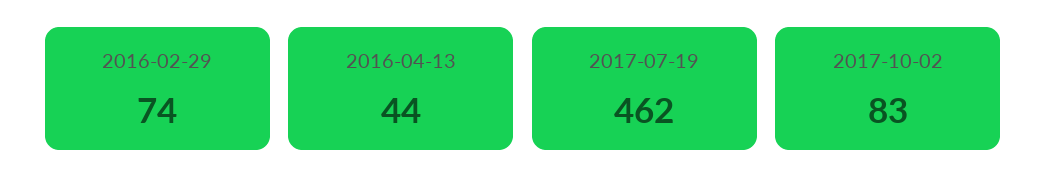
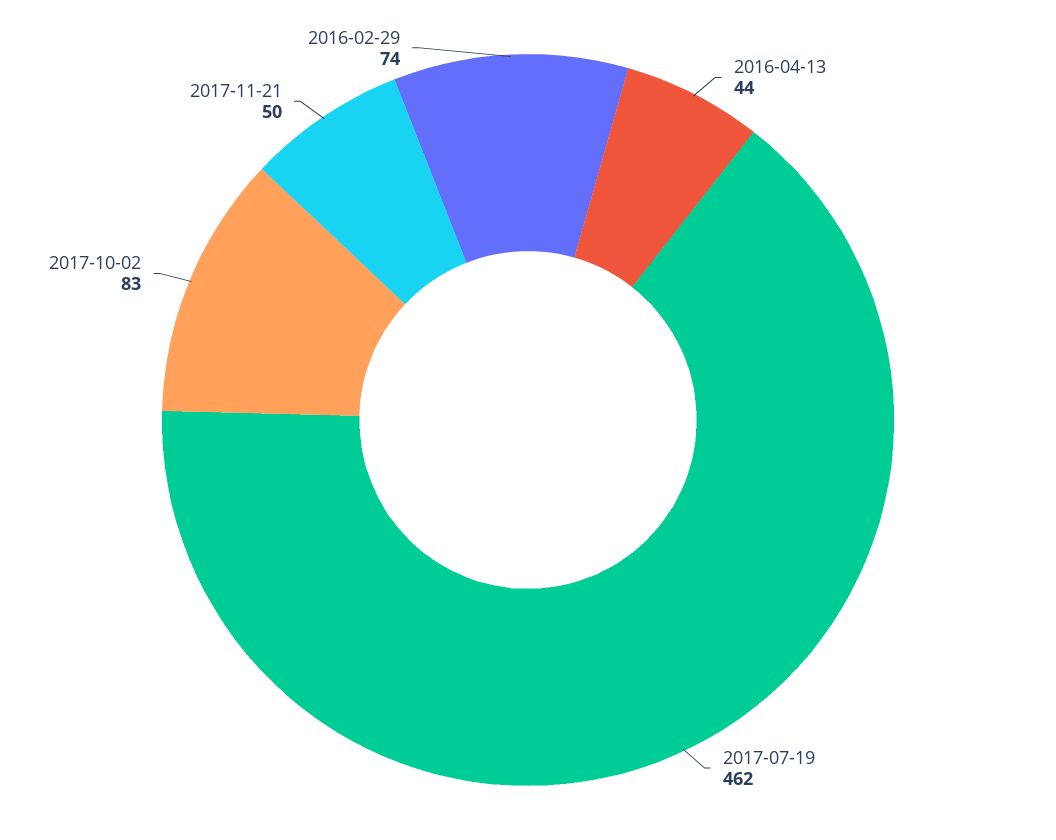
2017-11-21: none -> 50

